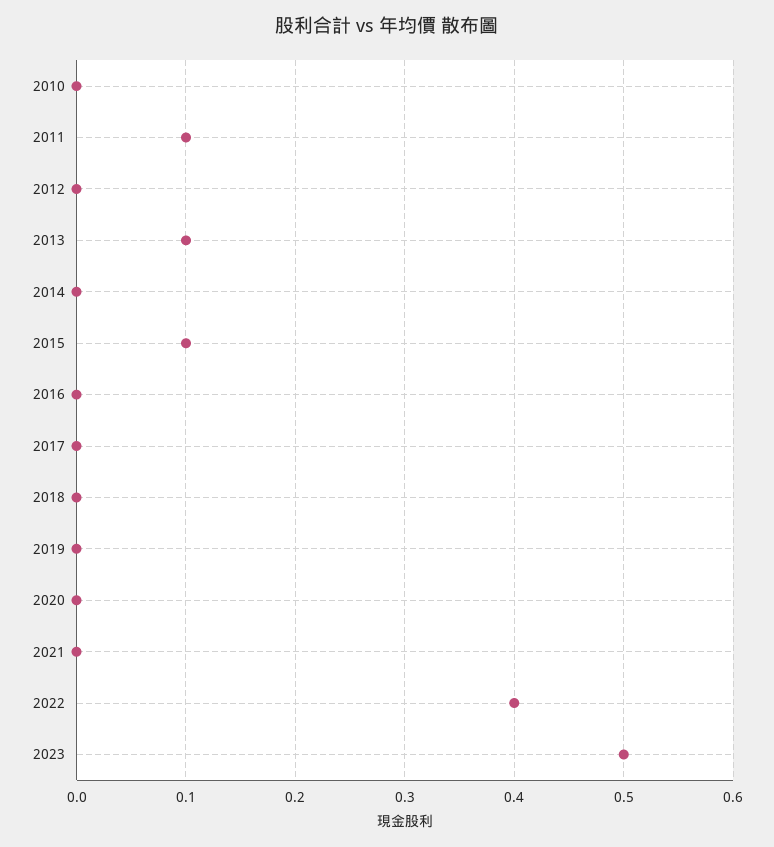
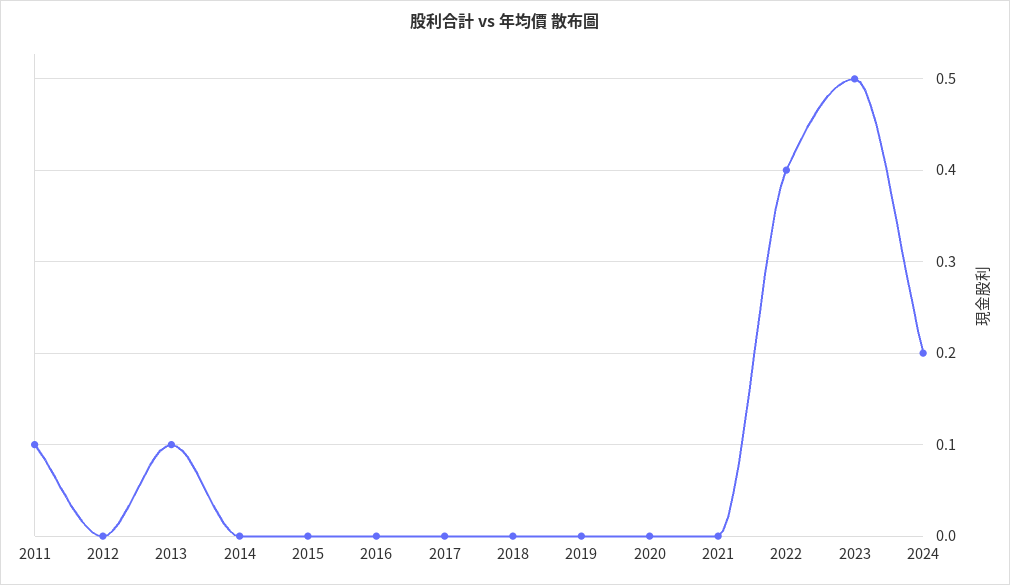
2010: 0 -> none
2015: 0.1 -> 0
2024: none -> 0.2

